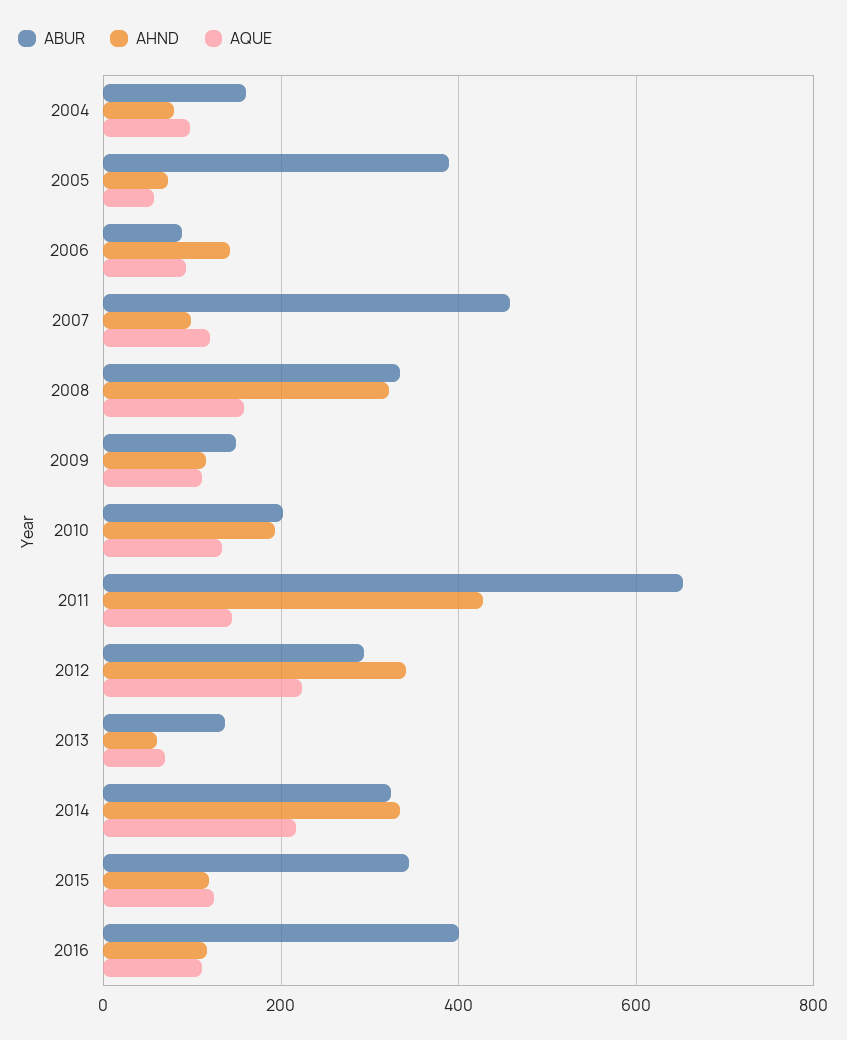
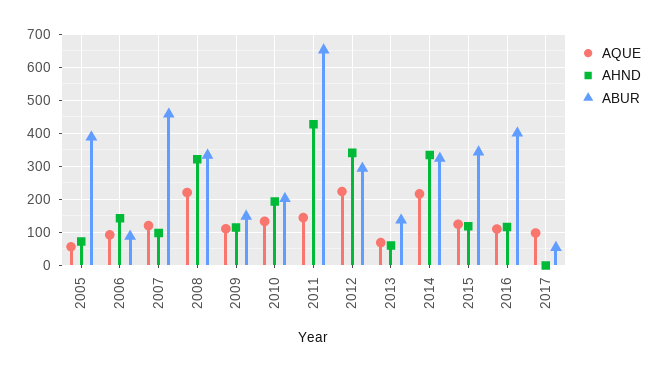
ABUR, 2004: 160 -> none
AHND, 2004: 80 -> none
AQUE, 2004: 100 -> none
AQUE, 2008: 160 -> 220
AQUE, 2017: none -> 100
AHND, 2017: none -> 0
ABUR, 2017: none -> 60

